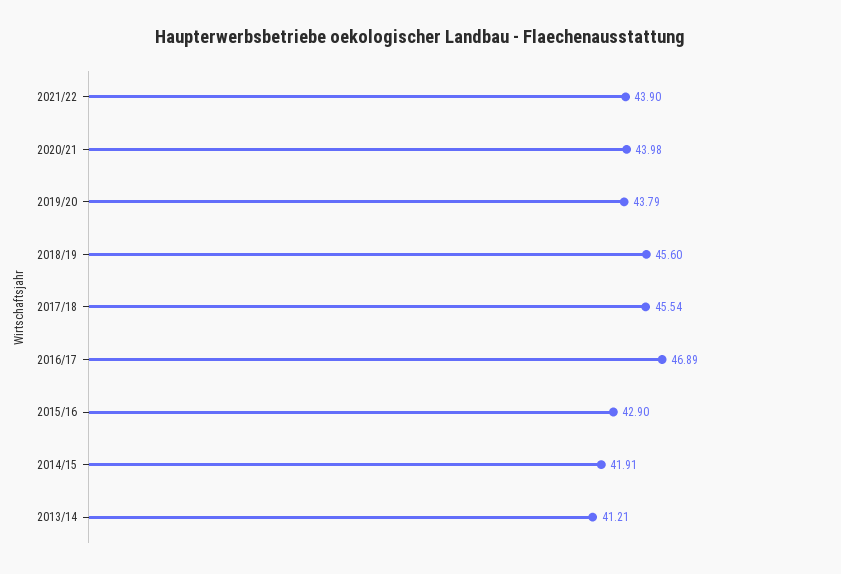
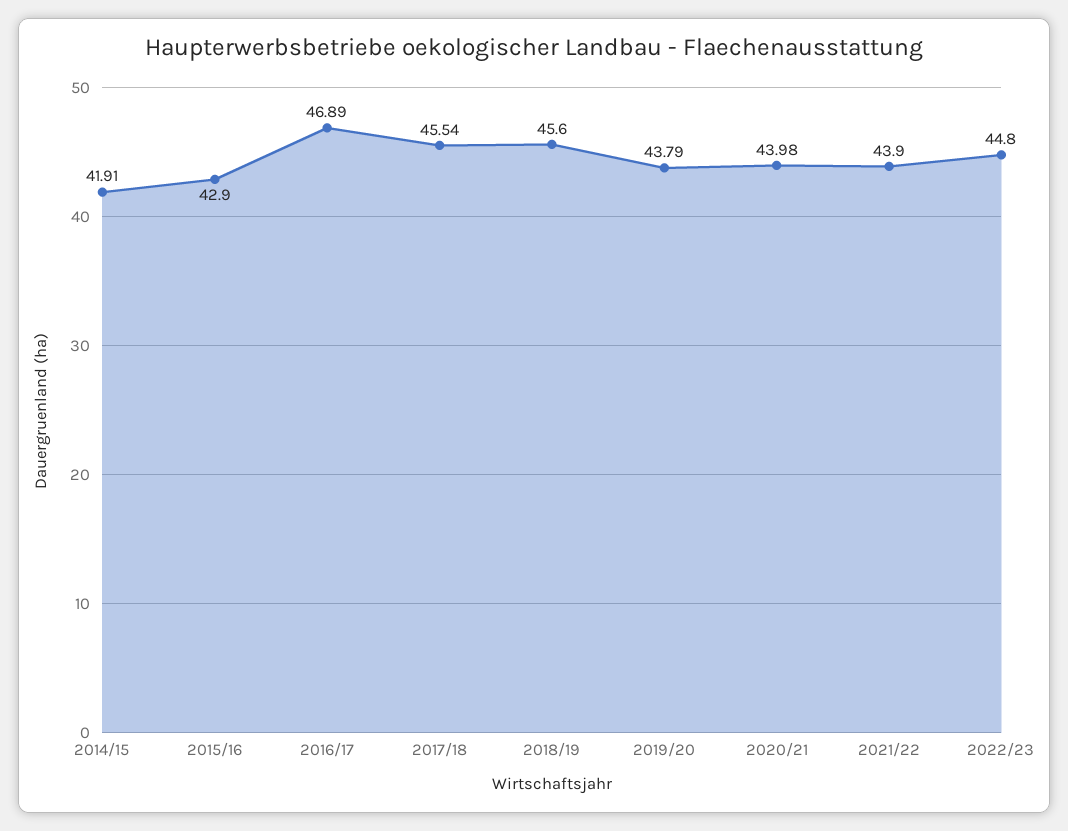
2013/14: 41.21 -> none
2022/23: none -> 44.8

